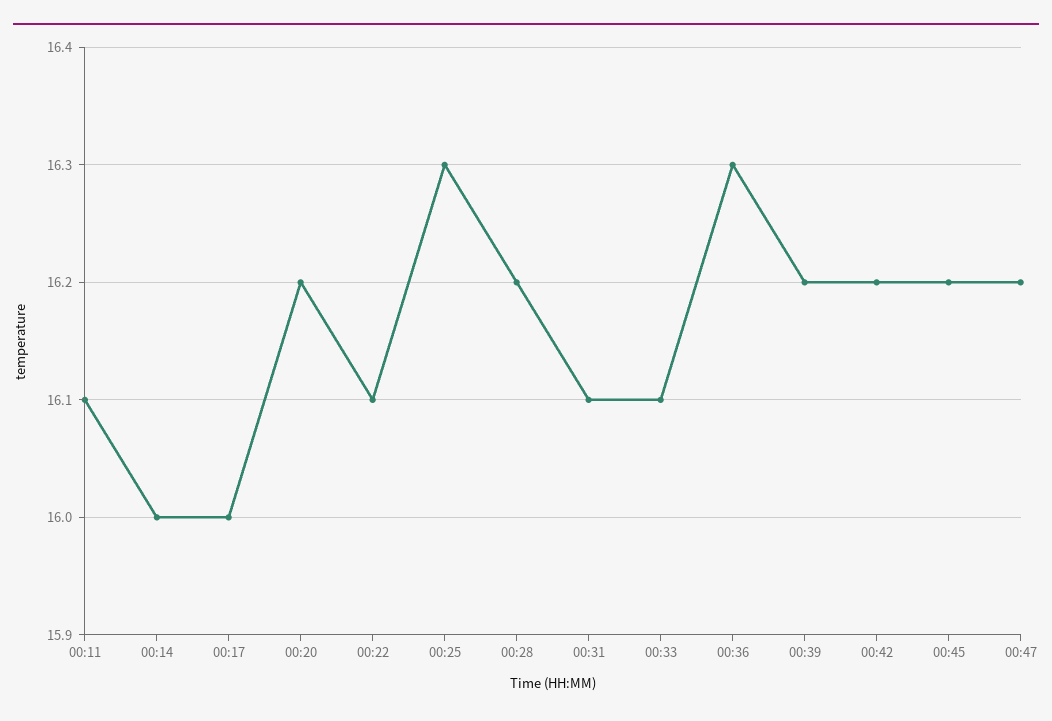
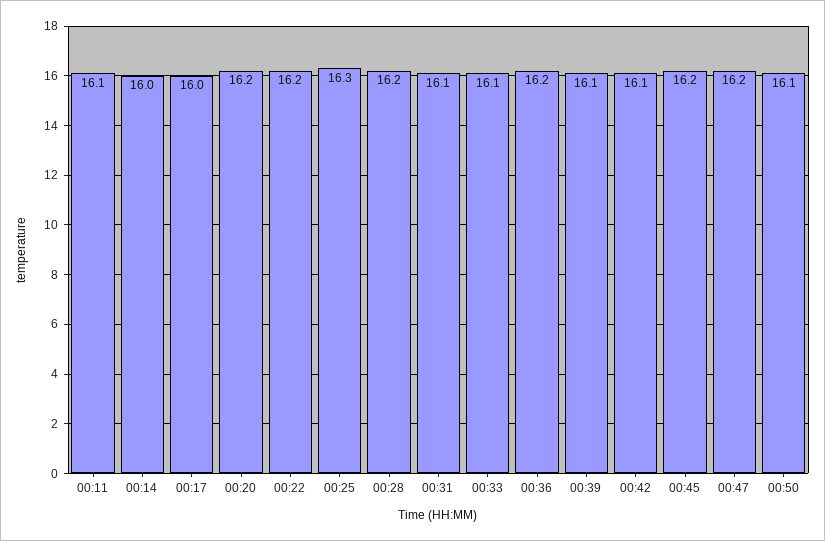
00:22: 16.1 -> 16.2
00:36: 16.3 -> 16.2
00:39: 16.2 -> 16.1
00:42: 16.2 -> 16.1
00:50: none -> 16.1

